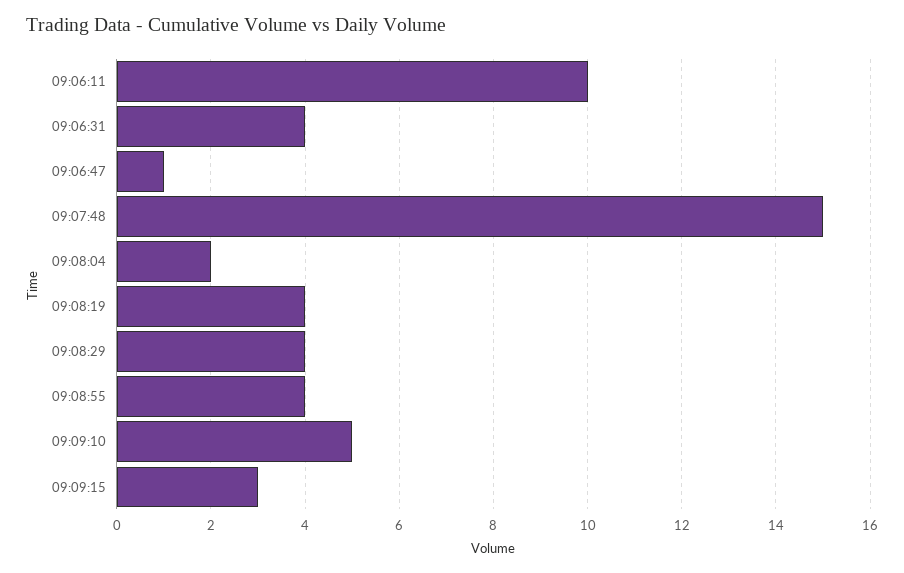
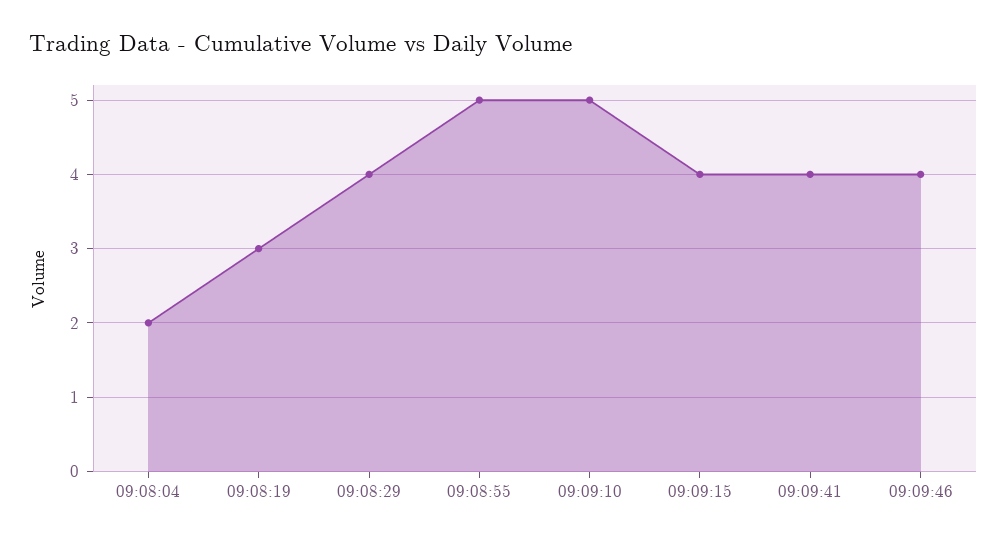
09:06:11: 10 -> none
09:06:31: 4 -> none
09:06:47: 1 -> none
09:07:48: 15 -> none
09:08:19: 4 -> 3
09:08:55: 4 -> 5
09:09:15: 3 -> 4
09:09:41: none -> 4
09:09:46: none -> 4

